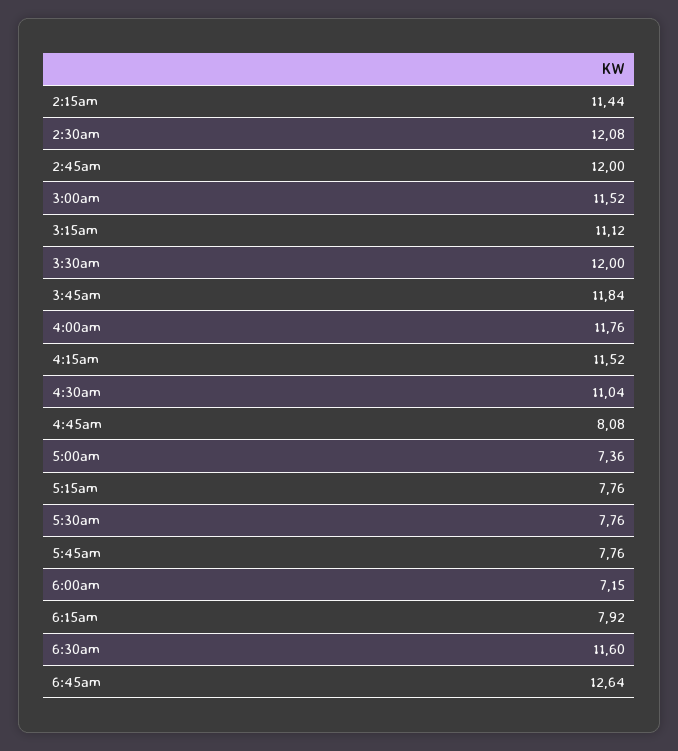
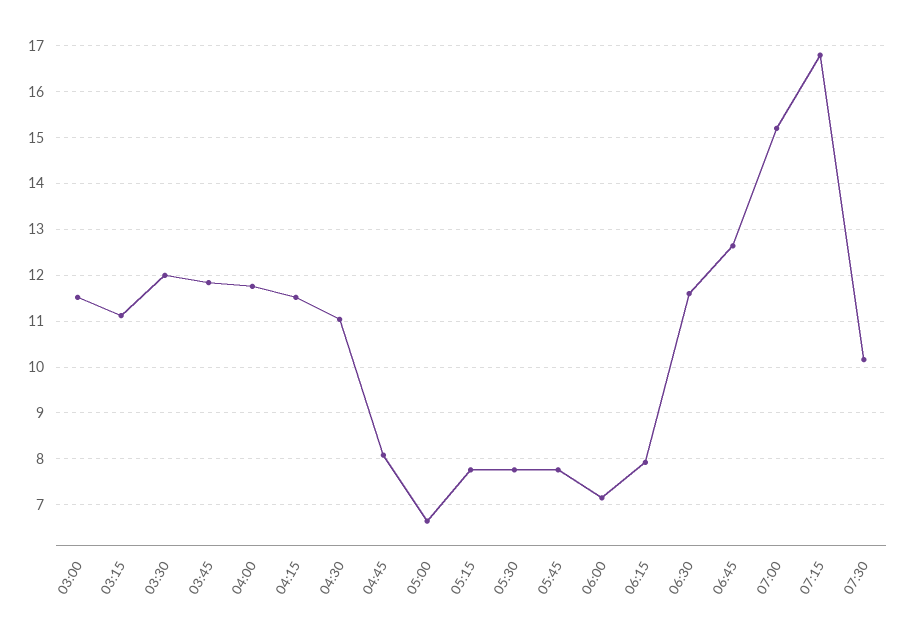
2:15am: 11.44 -> none
2:30am: 12.08 -> none
2:45am: 12 -> none
5:00am: 7.36 -> 6.6
07:00: none -> 15.2
07:15: none -> 16.8
07:30: none -> 10.2

